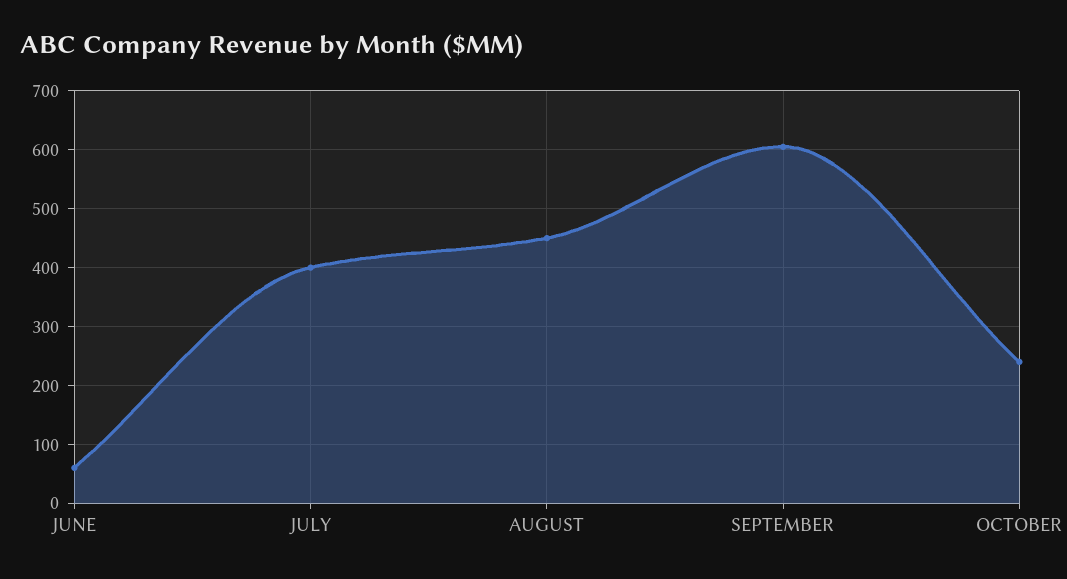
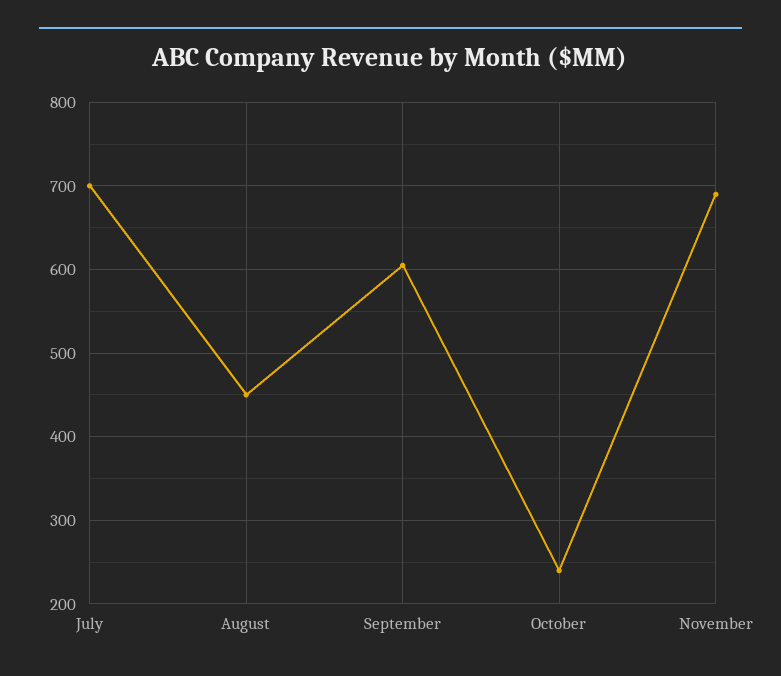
JUNE: 60 -> none
JULY: 400 -> 700
November: none -> 690

